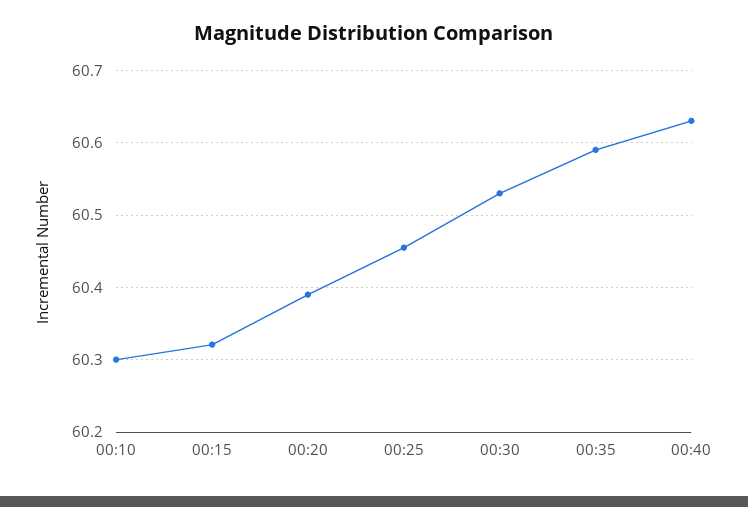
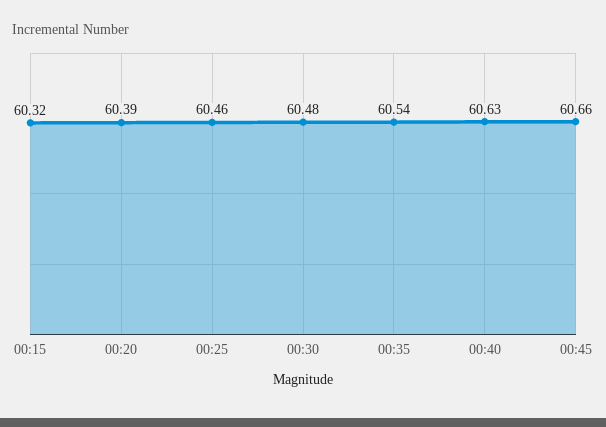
00:10: 60.3 -> none
00:30: 60.53 -> 60.48
00:35: 60.59 -> 60.54
00:45: none -> 60.66

